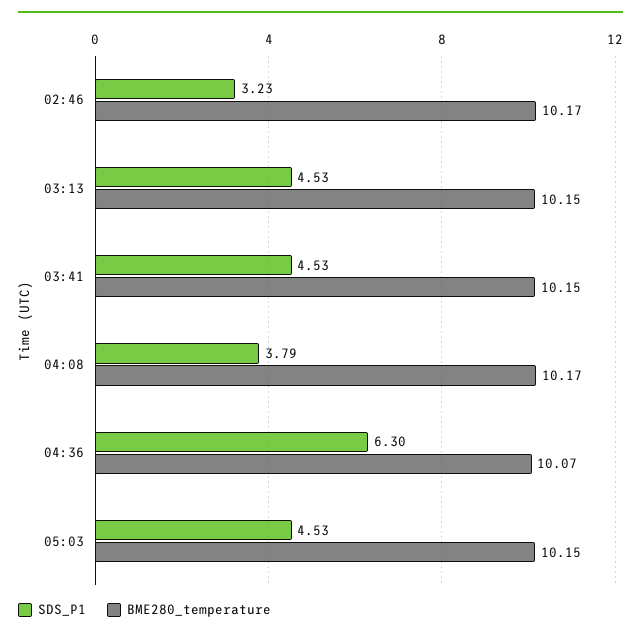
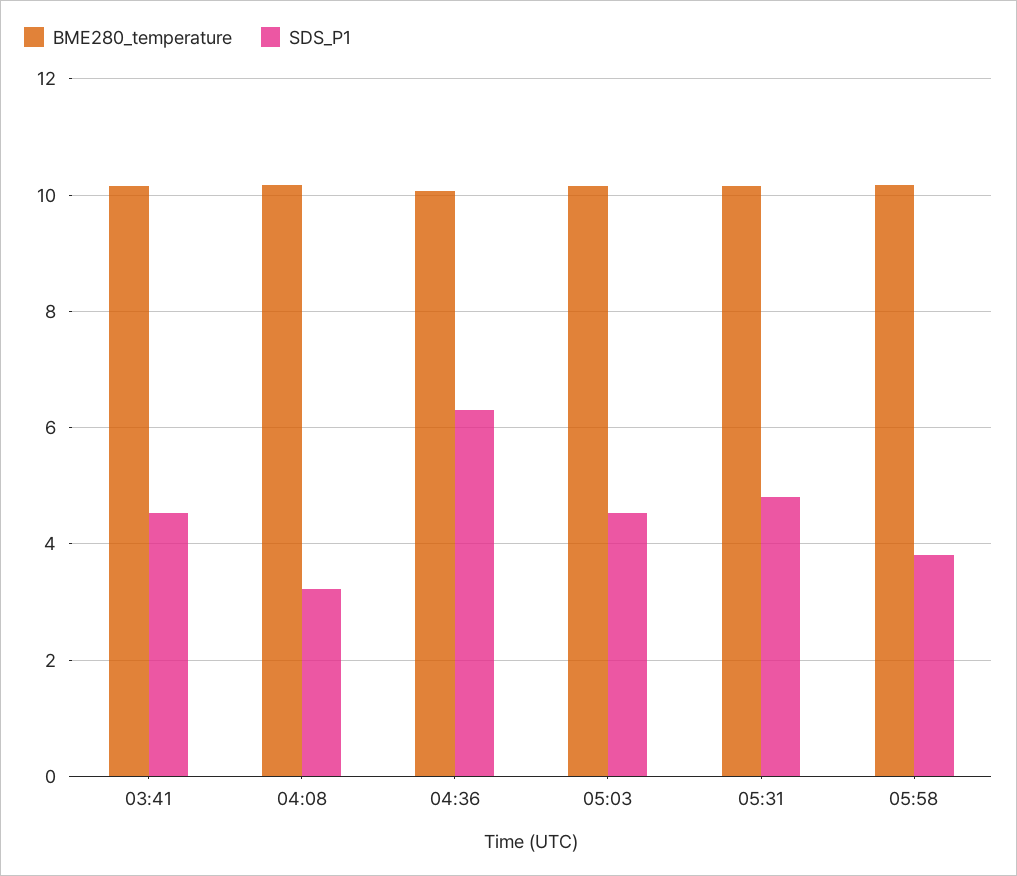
SDS_P1, 02:46: 3.23 -> none
BME280_temperature, 02:46: 10.17 -> none
SDS_P1, 03:13: 4.53 -> none
BME280_temperature, 03:13: 10.15 -> none
SDS_P1, 04:08: 3.79 -> 3.2
BME280_temperature, 05:31: none -> 10.2
SDS_P1, 05:31: none -> 4.8
BME280_temperature, 05:58: none -> 10.2
SDS_P1, 05:58: none -> 3.8

